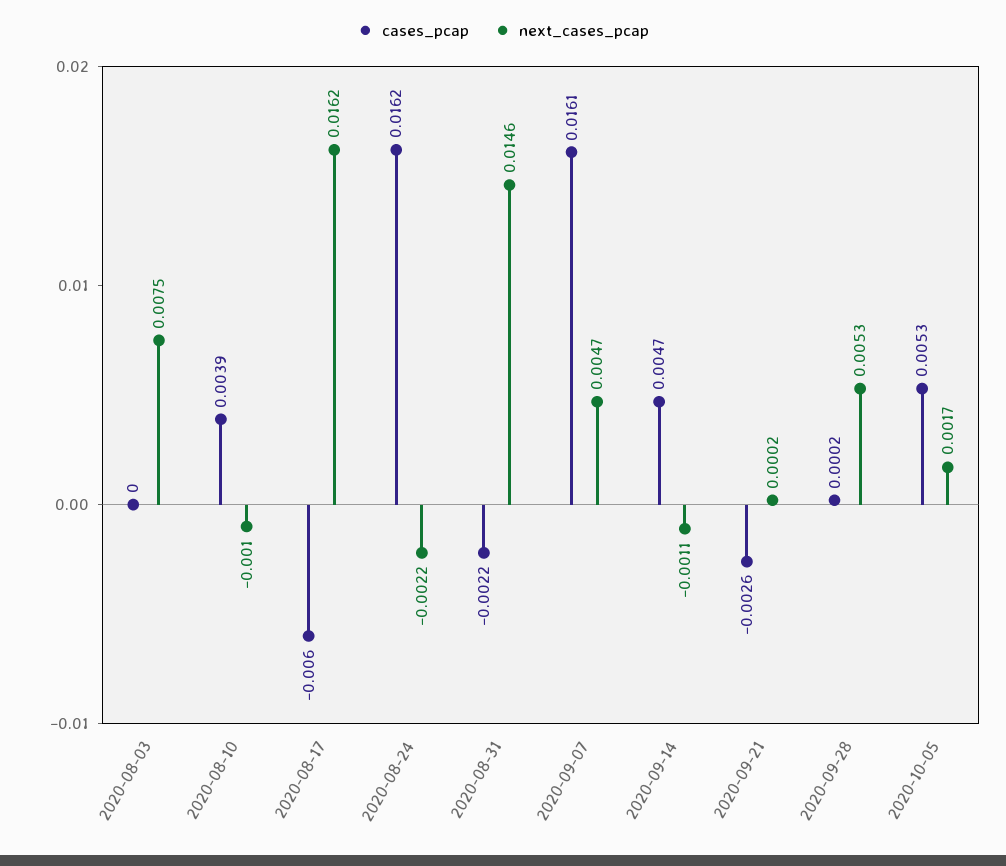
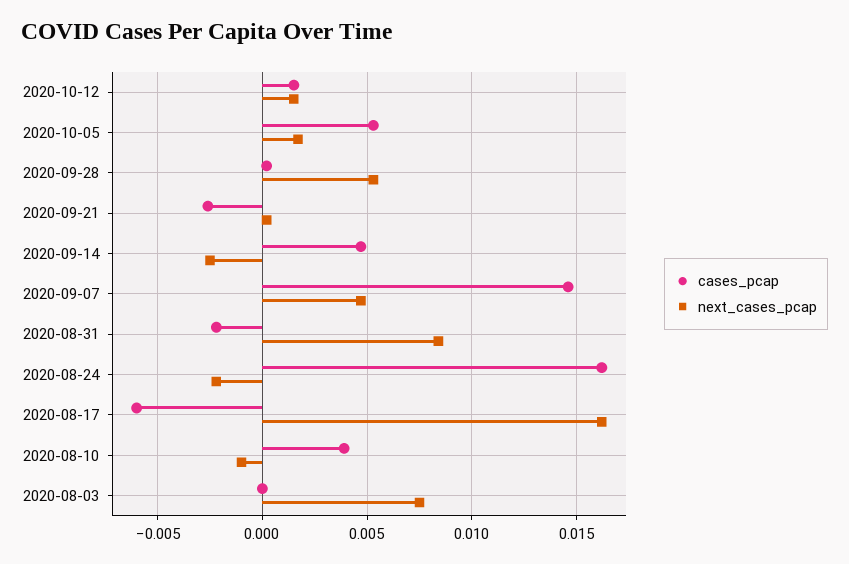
next_cases_pcap, 2020-08-31: 0.0146 -> 0.0085
cases_pcap, 2020-09-07: 0.0161 -> 0.0145
next_cases_pcap, 2020-09-14: -0.0011 -> -0.0025
cases_pcap, 2020-10-12: none -> 0.0015
next_cases_pcap, 2020-10-12: none -> 0.0015

